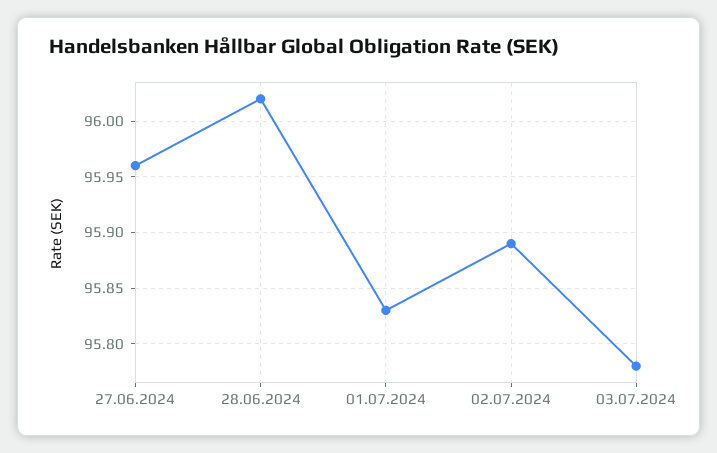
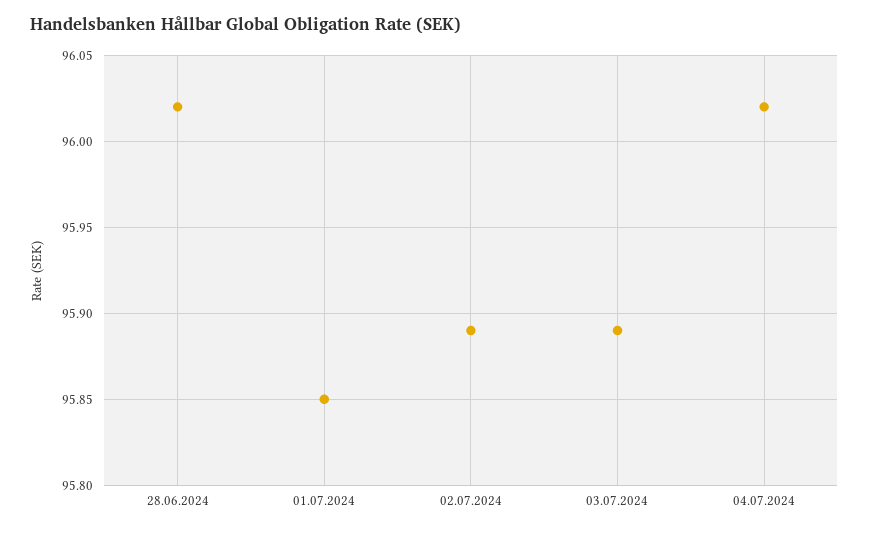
27.06.2024: 95.96 -> none
01.07.2024: 95.83 -> 95.85
03.07.2024: 95.78 -> 95.89
04.07.2024: none -> 96.02

